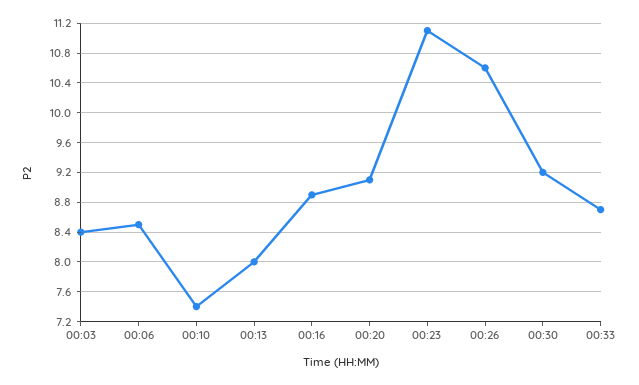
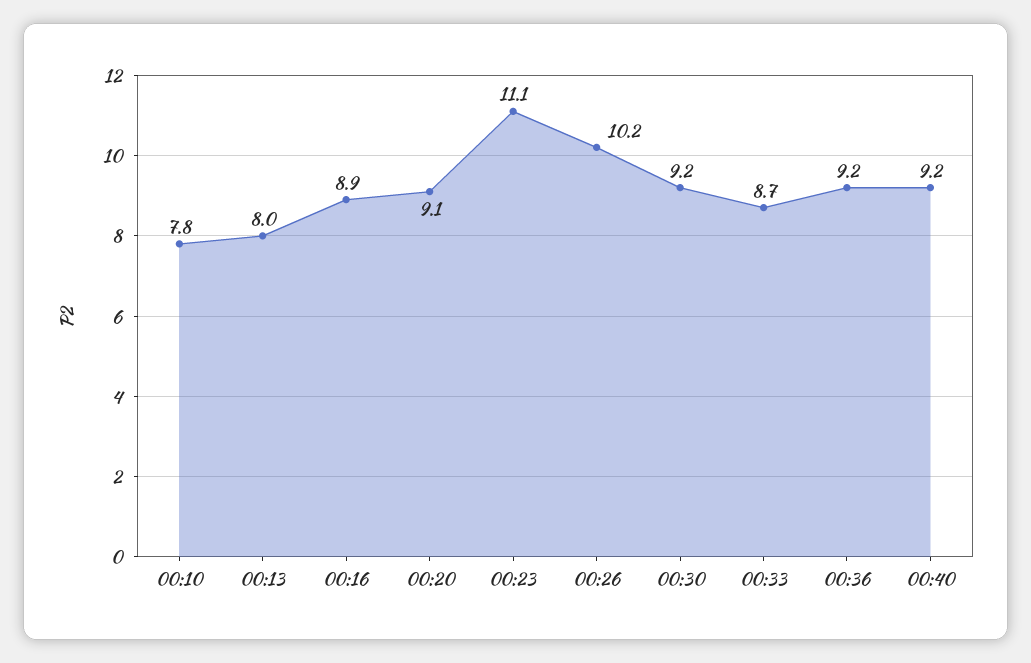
00:03: 8.4 -> none
00:06: 8.5 -> none
00:10: 7.4 -> 7.8
00:26: 10.6 -> 10.2
00:36: none -> 9.2
00:40: none -> 9.2

